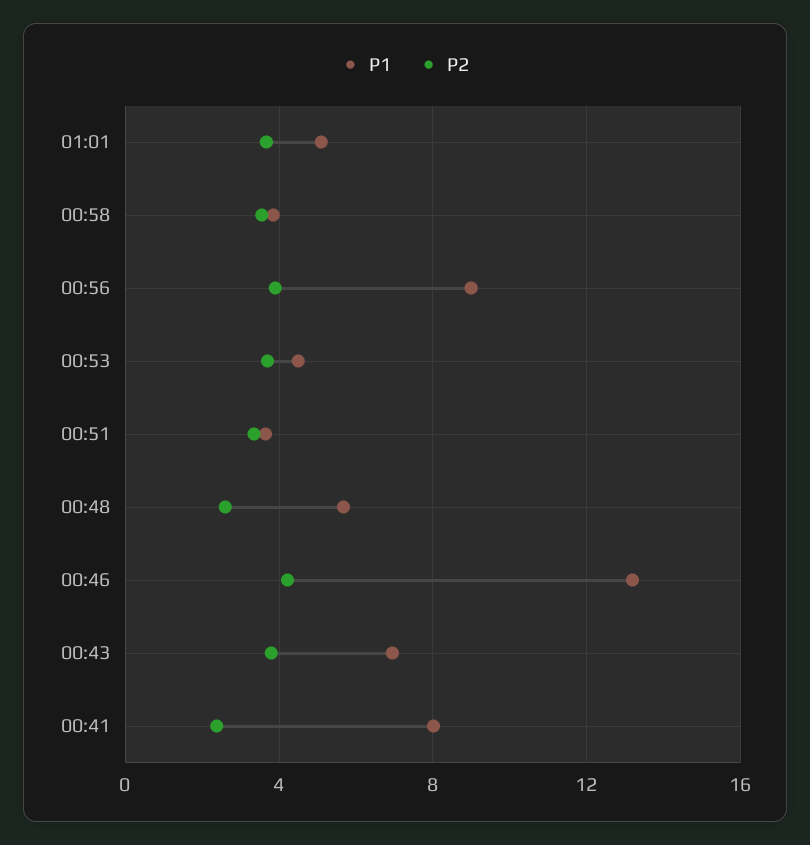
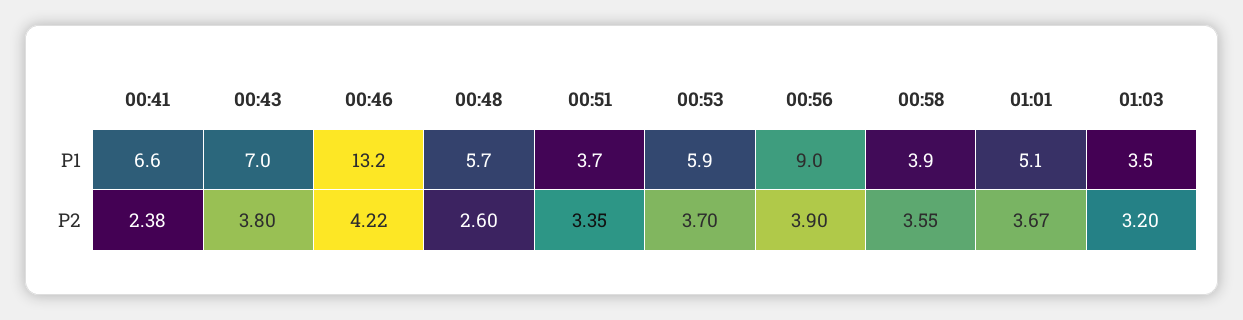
P1, 00:53: 4.5 -> 5.9
P1, 00:41: 8 -> 6.6
P1, 01:03: none -> 3.5
P2, 01:03: none -> 3.2

